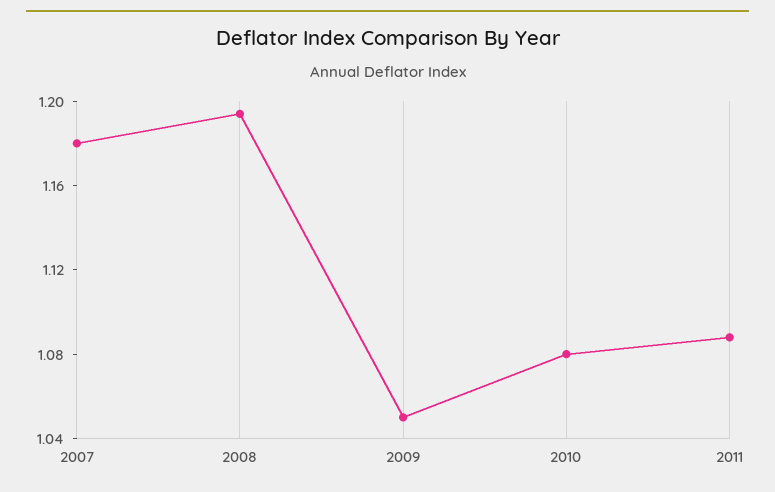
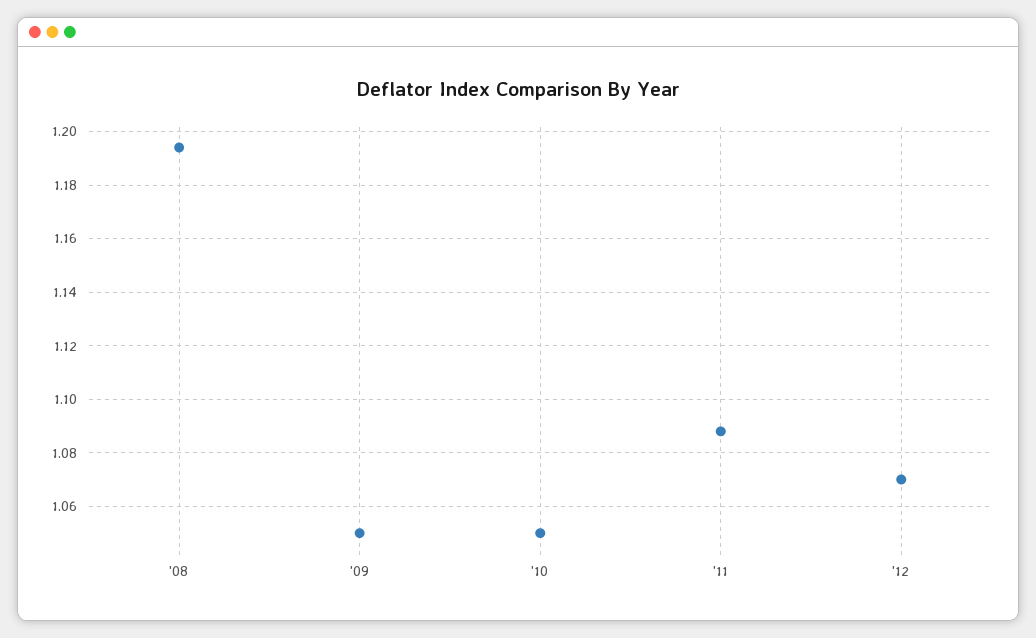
2007: 1.18 -> none
2010: 1.08 -> 1.05
'12: none -> 1.07

